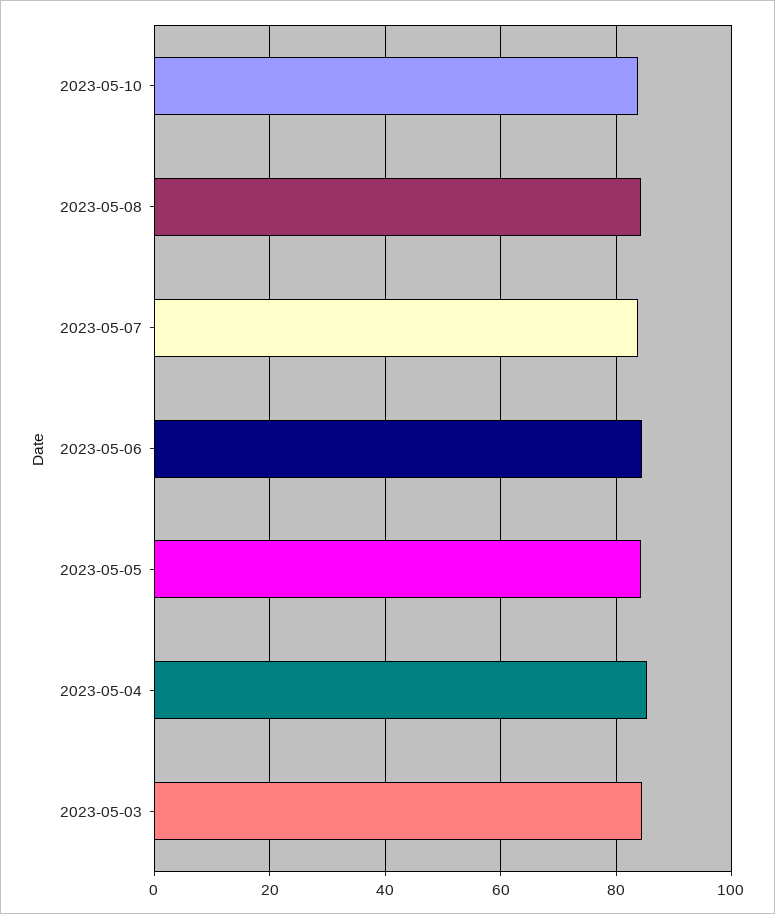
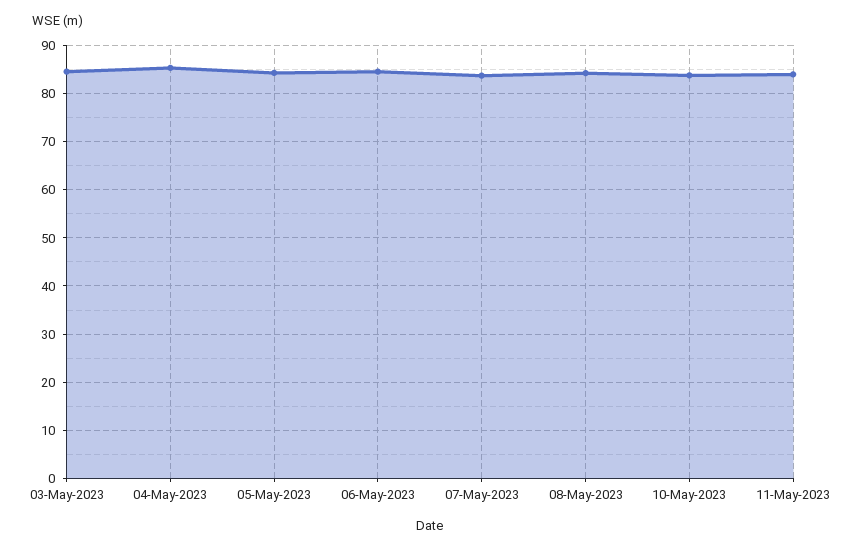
11-May-2023: none -> 84

